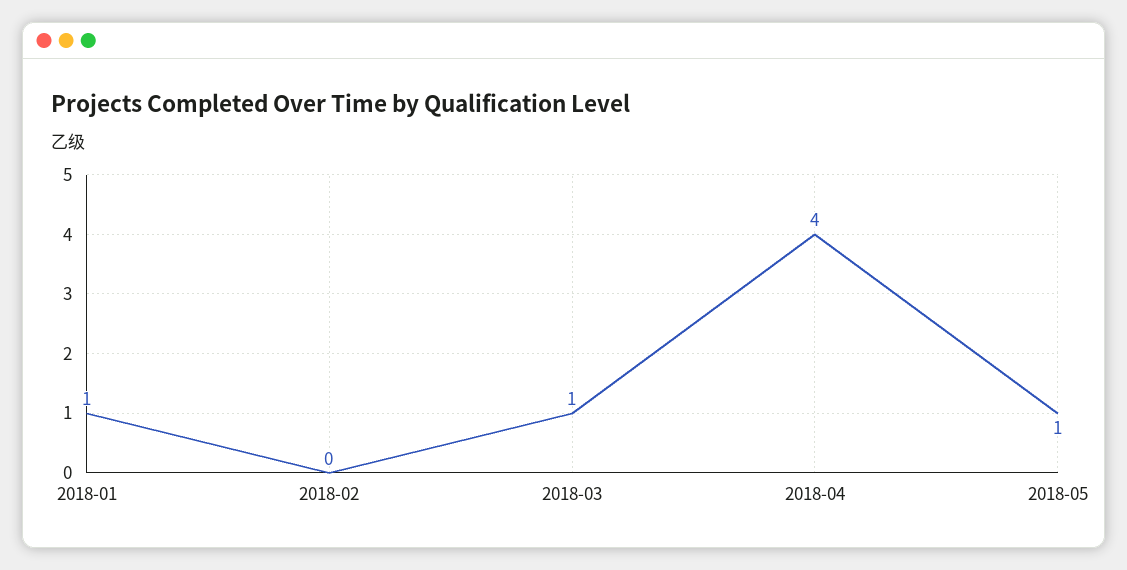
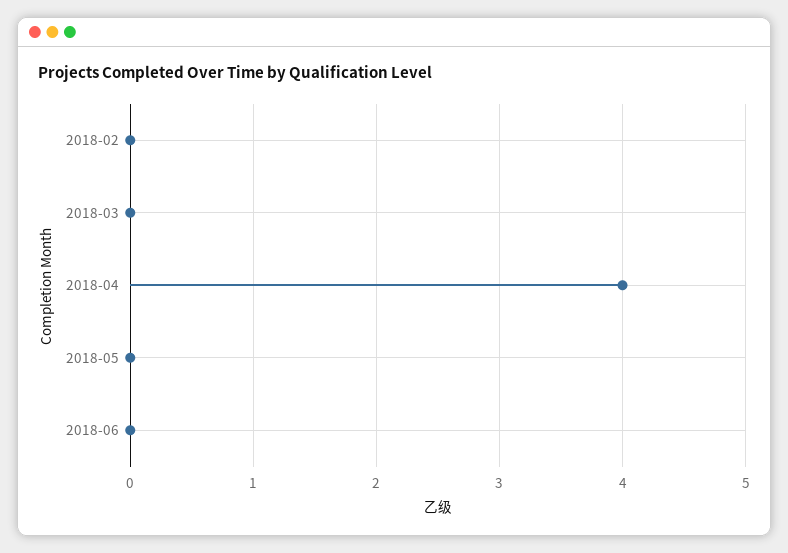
2018-01: 1 -> none
2018-03: 1 -> 0
2018-05: 1 -> 0
2018-06: none -> 0

